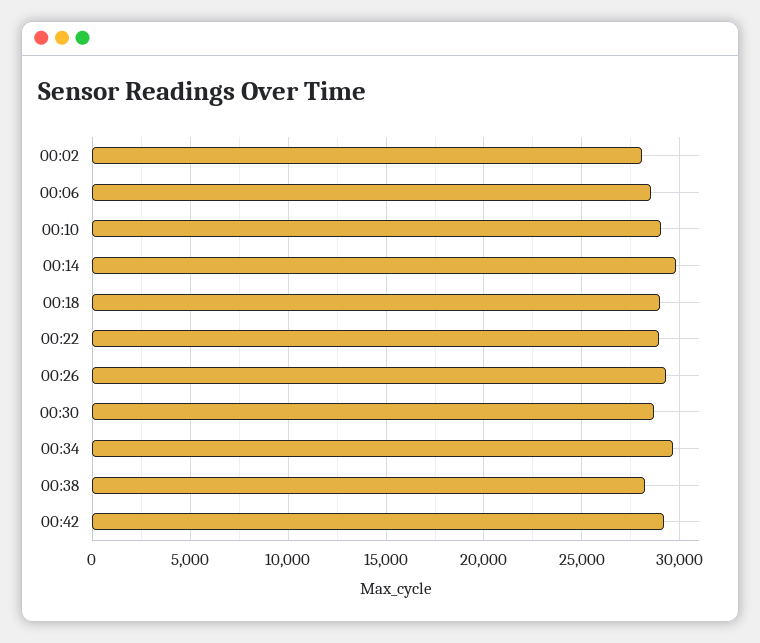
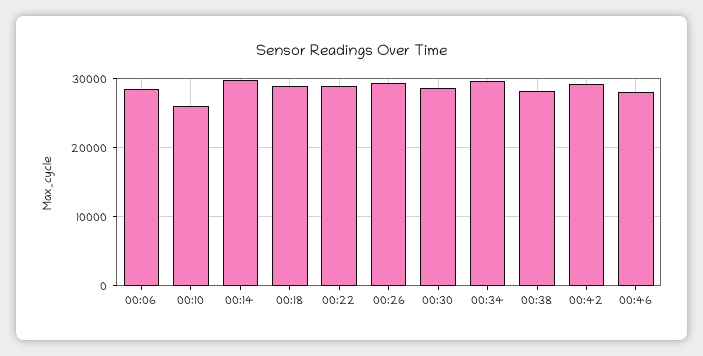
00:02: 28000 -> none
00:10: 29000 -> 26000
00:46: none -> 28000

